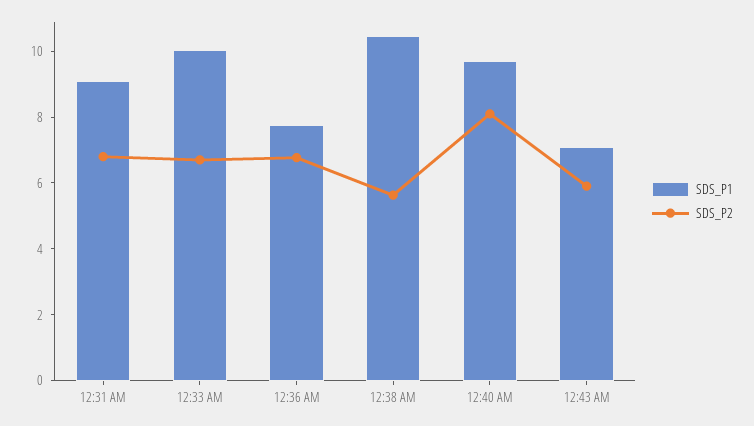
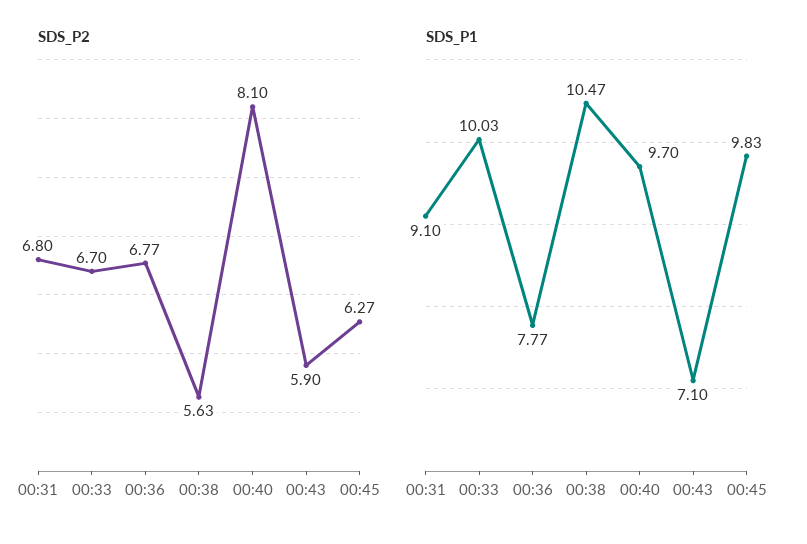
SDS_P2, 00:45: none -> 6.27
SDS_P1, 00:45: none -> 9.83

